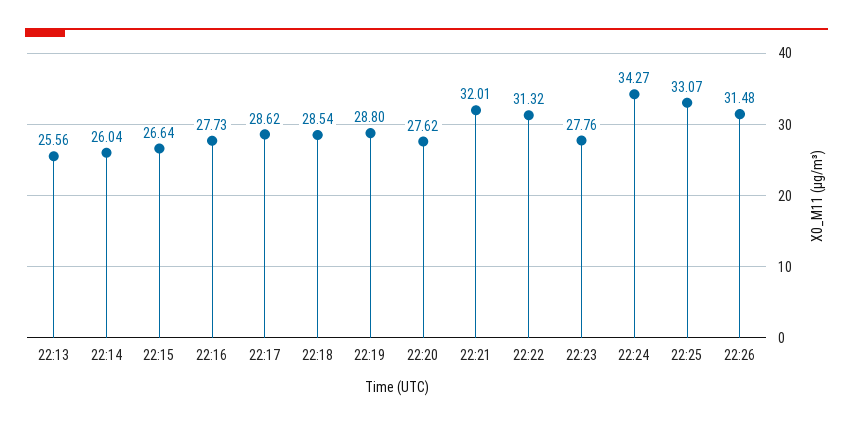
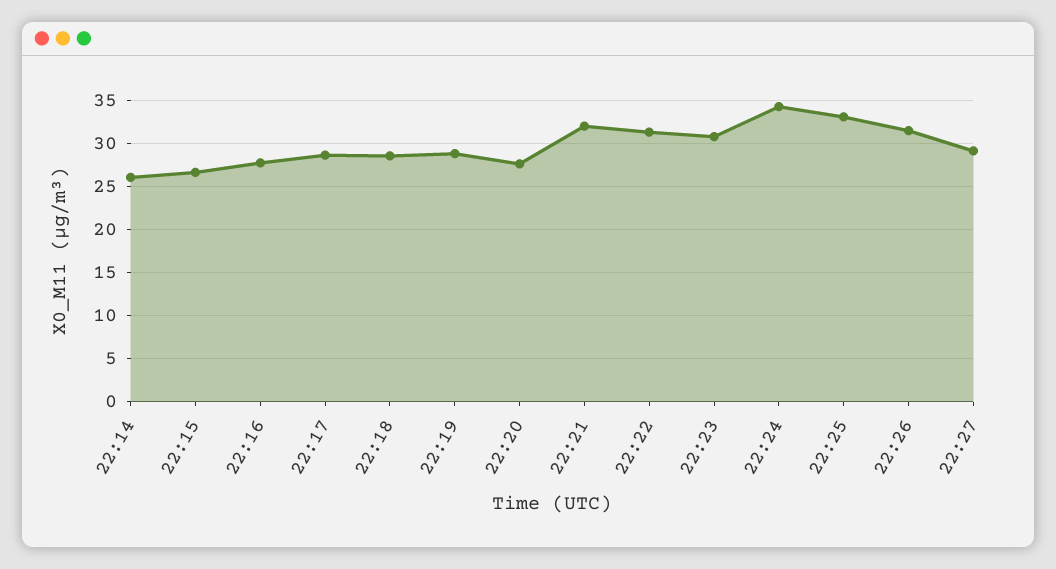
22:13: 25.56 -> none
22:23: 27.76 -> 31
22:27: none -> 29

